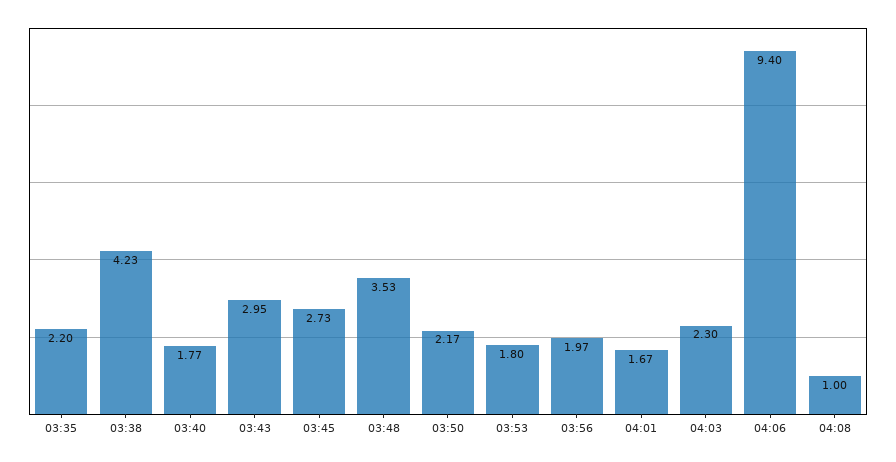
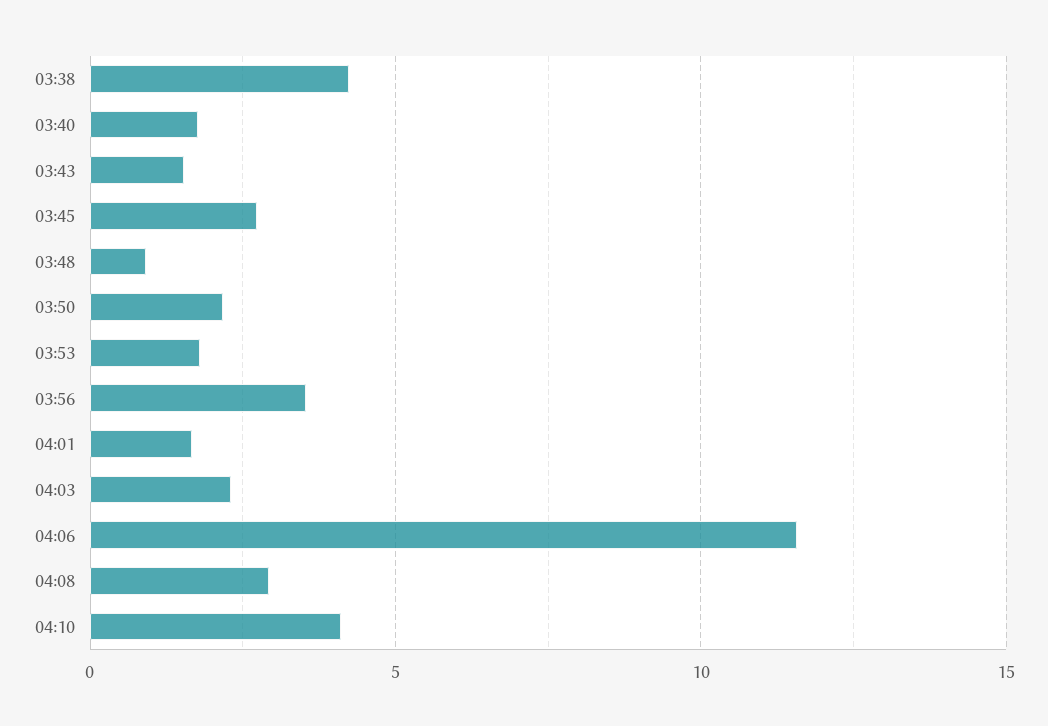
03:35: 2.2 -> none
03:43: 2.95 -> 1.5
03:48: 3.53 -> 1
03:56: 1.97 -> 3.5
04:06: 9.4 -> 11.5
04:08: 1 -> 3
04:10: none -> 4

